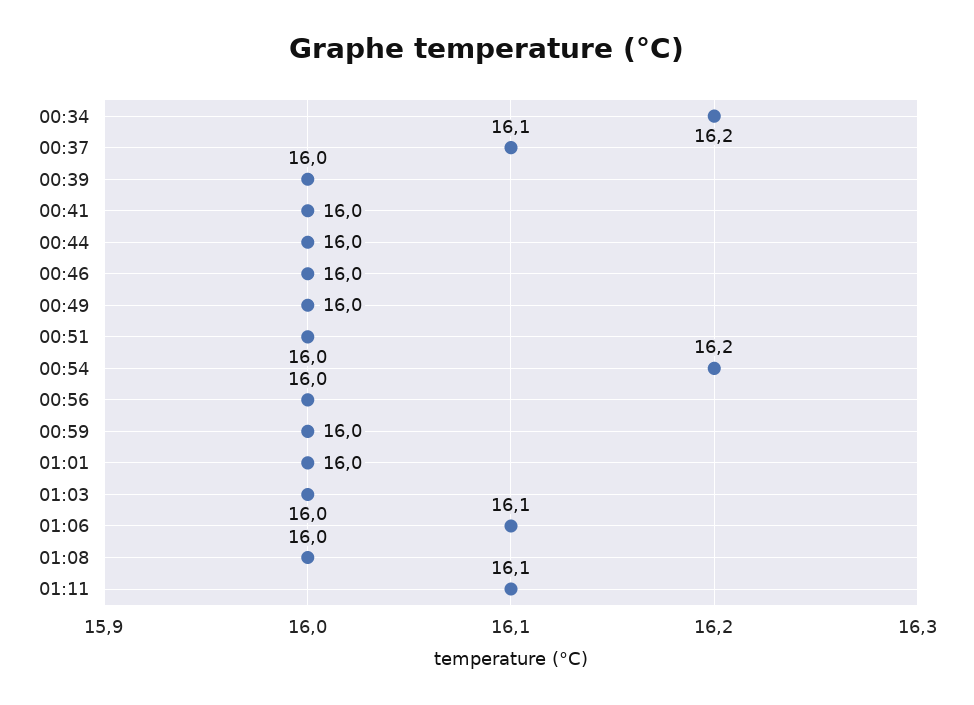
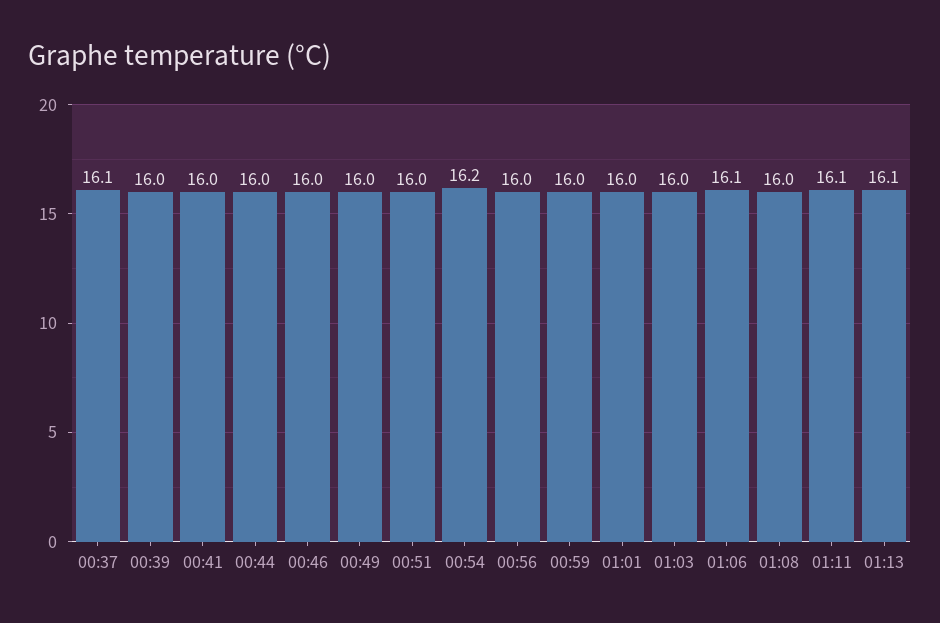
00:34: 16.2 -> none
01:13: none -> 16.1

